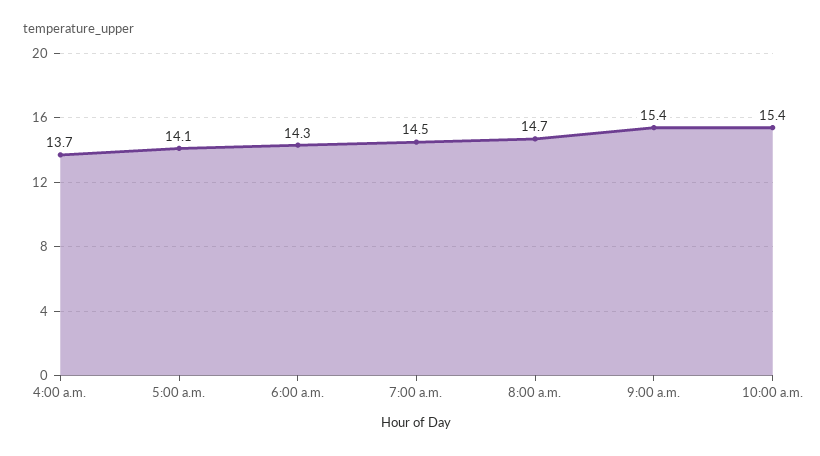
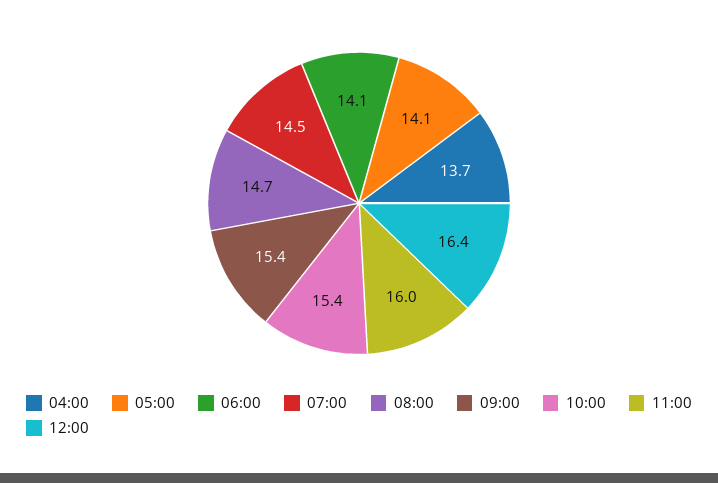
6:00 a.m.: 14.3 -> 14.1
11:00: none -> 16
12:00: none -> 16.4

